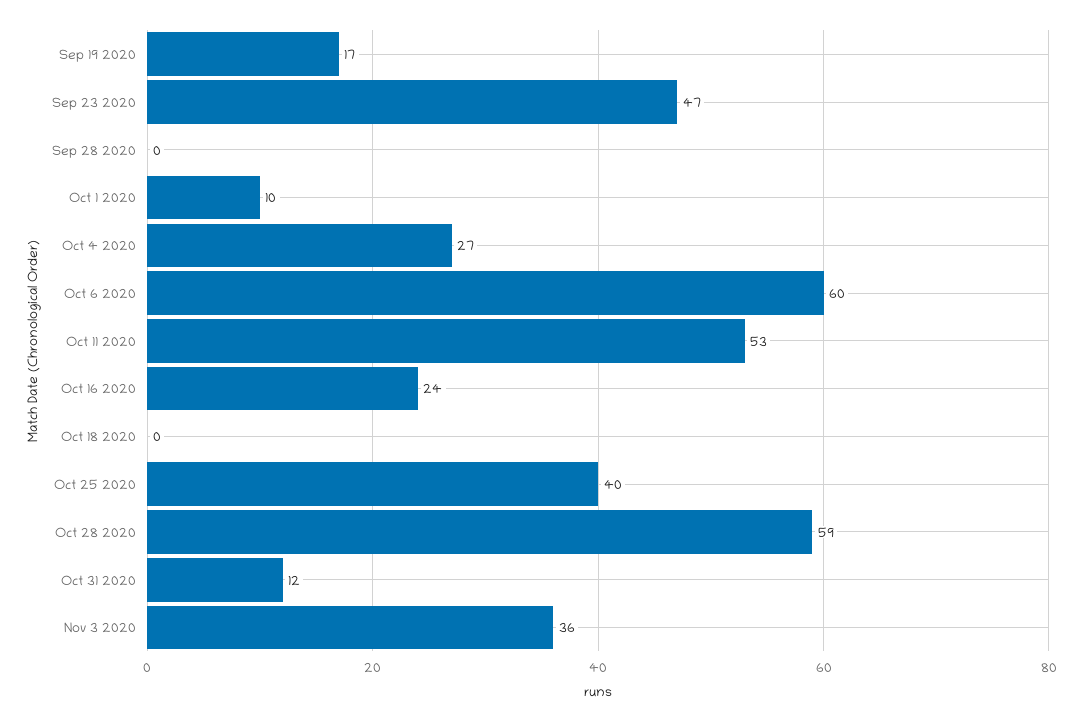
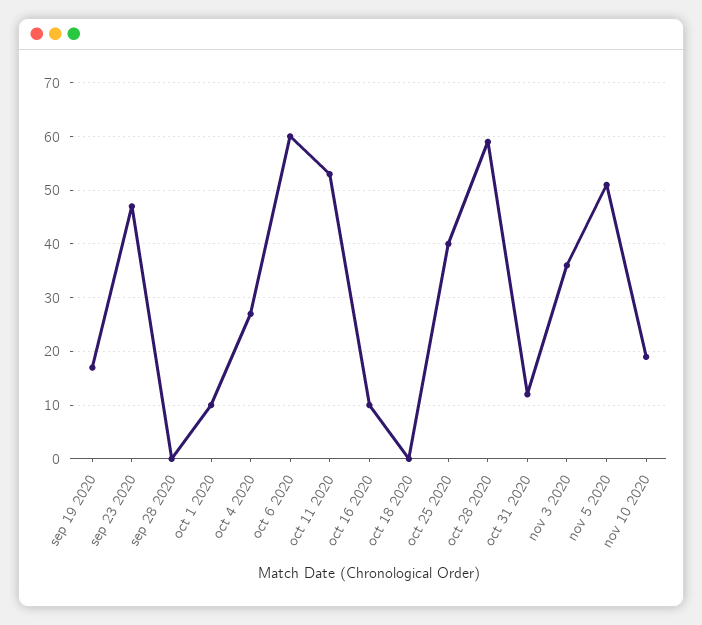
Oct 16 2020: 24 -> 10
nov 5 2020: none -> 50
nov 10 2020: none -> 20

